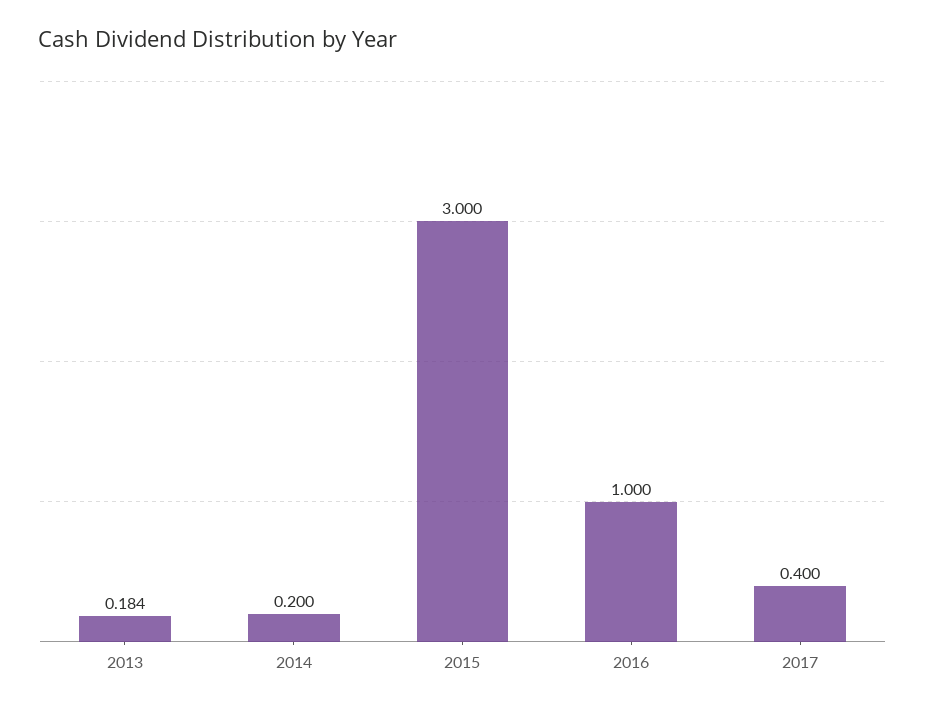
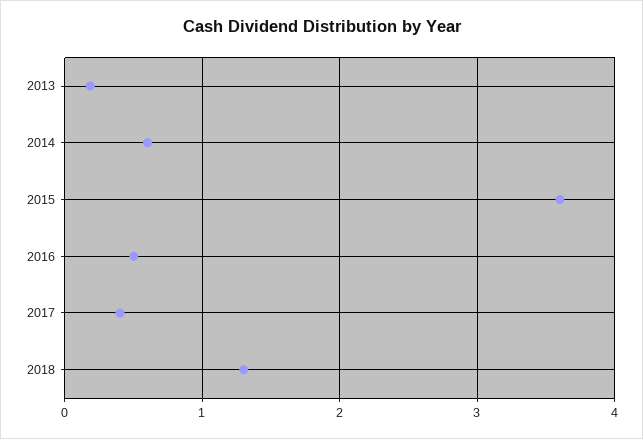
2014: 0.2 -> 0.6
2015: 3 -> 3.6
2016: 1 -> 0.5
2018: none -> 1.3

